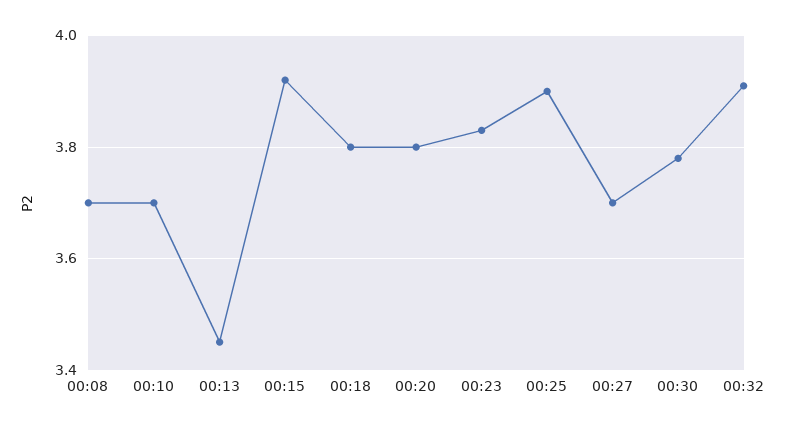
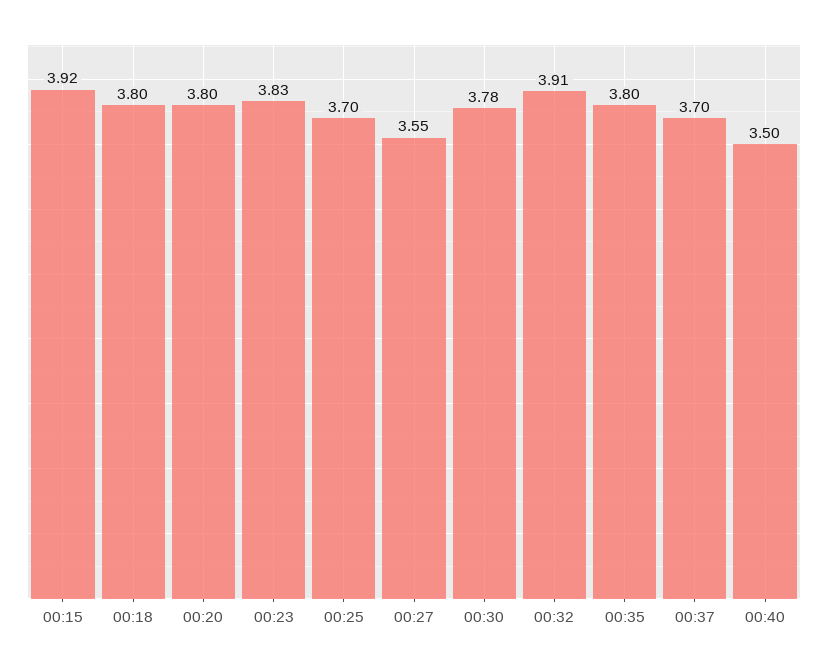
00:08: 3.7 -> none
00:10: 3.7 -> none
00:13: 3.45 -> none
00:25: 3.9 -> 3.7
00:27: 3.7 -> 3.55
00:35: none -> 3.8
00:37: none -> 3.7
00:40: none -> 3.5

